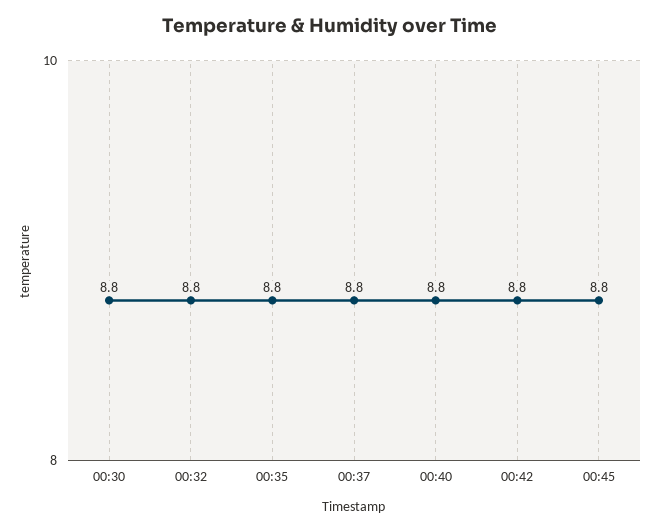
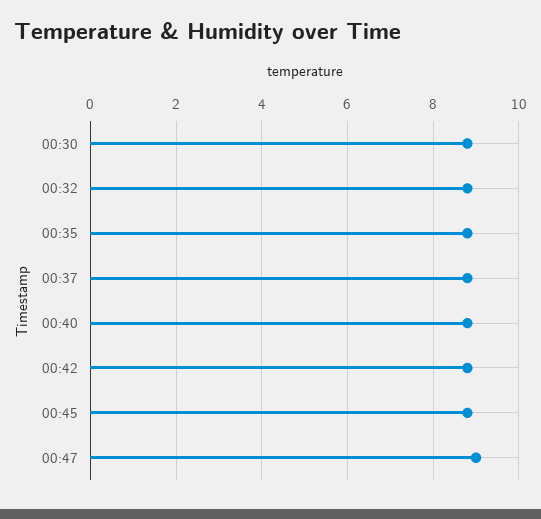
00:47: none -> 9

